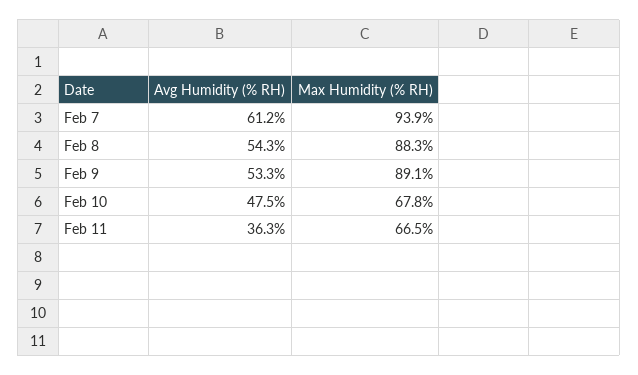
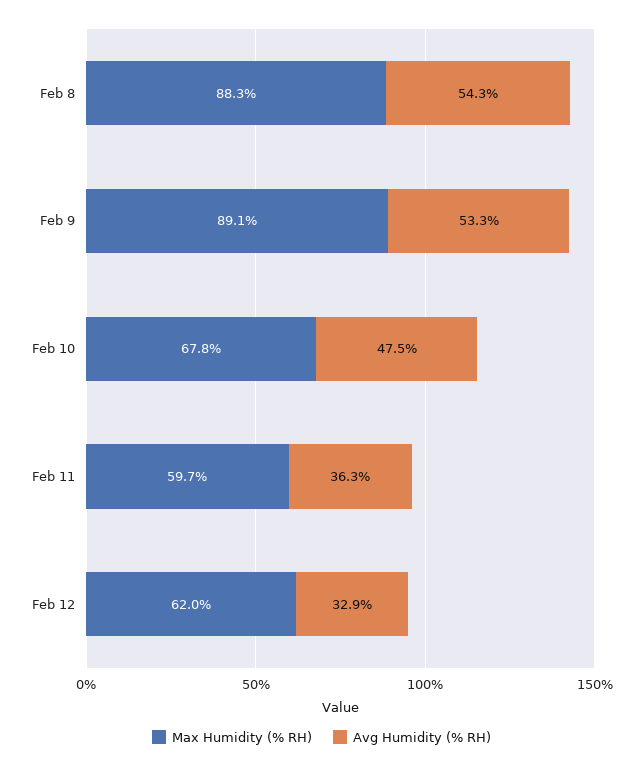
Avg Humidity (% RH), Feb 7: 61.2 -> none
Max Humidity (% RH), Feb 7: 93.9 -> none
Max Humidity (% RH), Feb 11: 66.5 -> 59.7
Max Humidity (% RH), Feb 12: none -> 62
Avg Humidity (% RH), Feb 12: none -> 32.9

